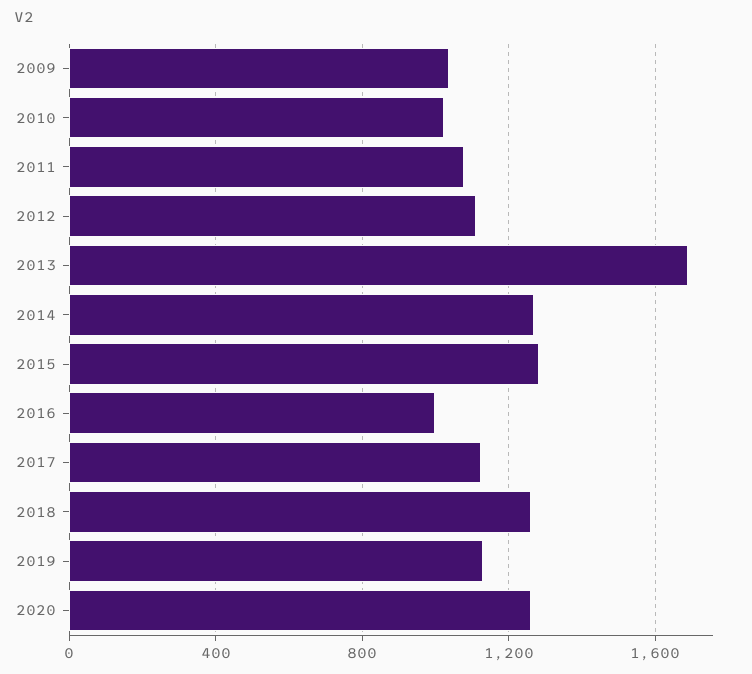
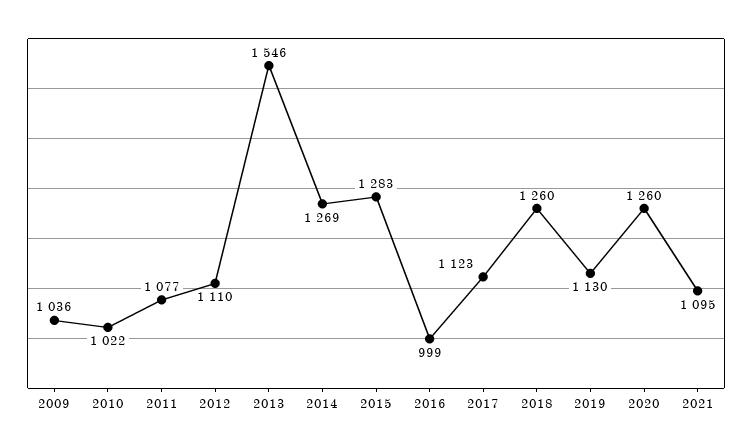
2013: 1700 -> 1546
2021: none -> 1095

